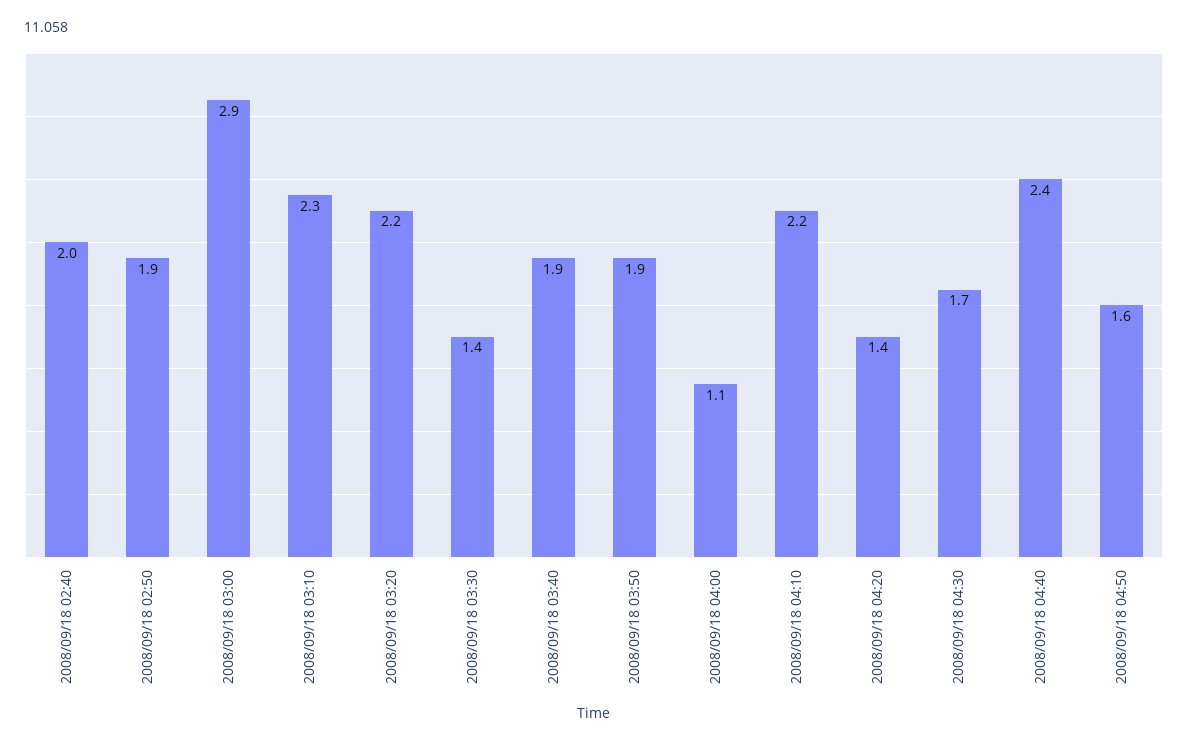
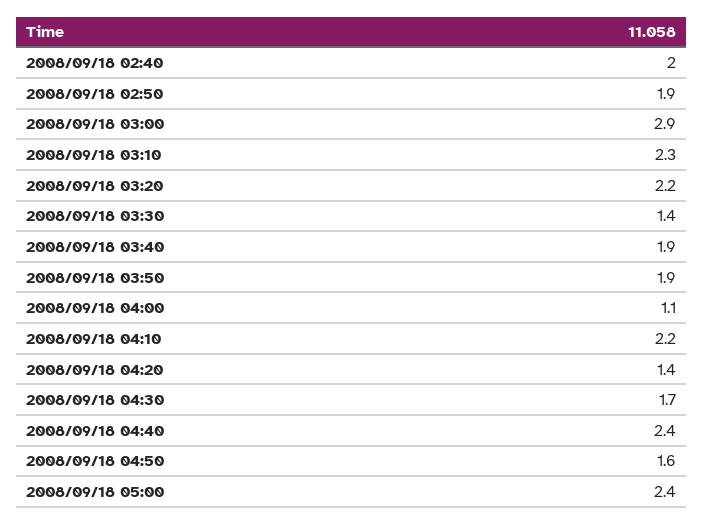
2008/09/18 05:00: none -> 2.4

